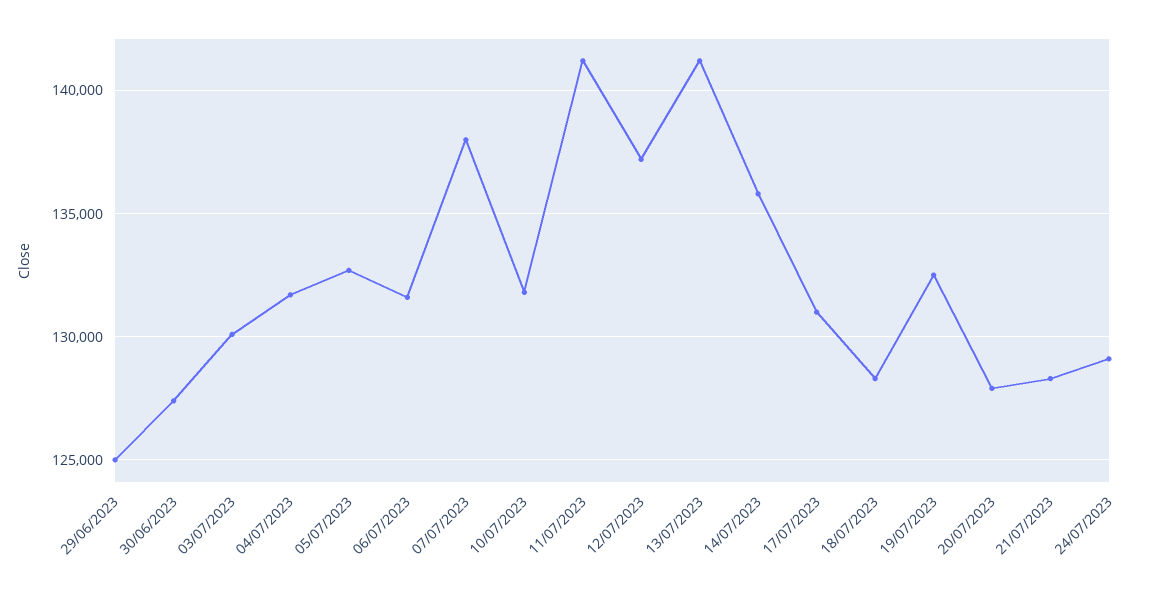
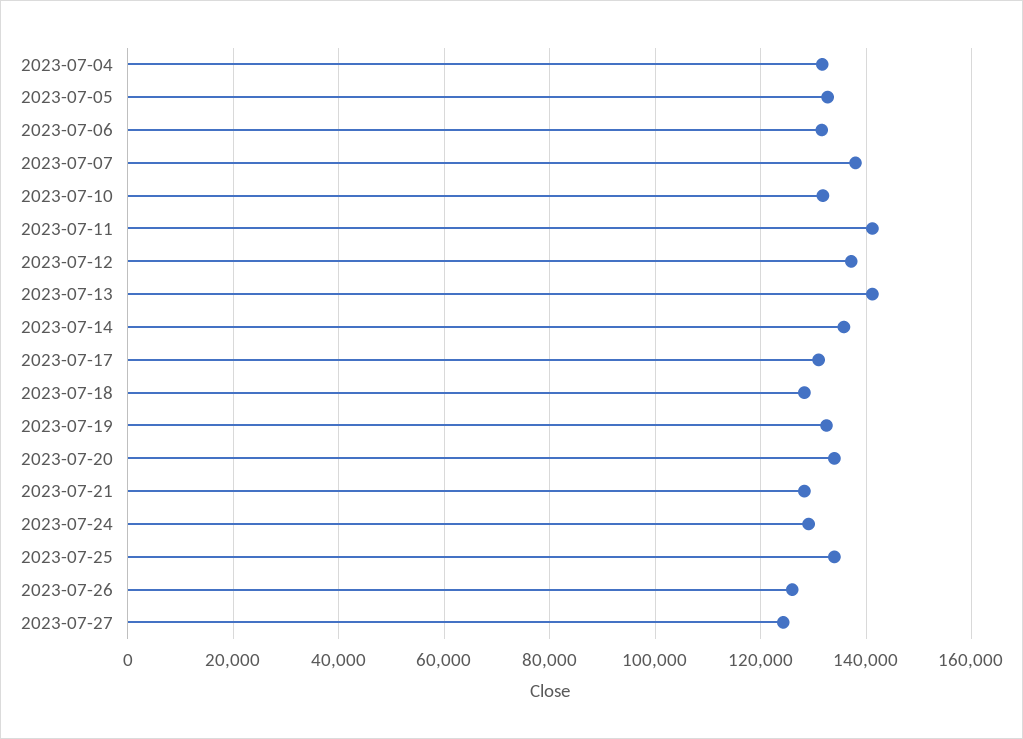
29/06/2023: 125000 -> none
30/06/2023: 127500 -> none
03/07/2023: 130000 -> none
20/07/2023: 128000 -> 134000
2023-07-25: none -> 134000
2023-07-26: none -> 126000
2023-07-27: none -> 124000

